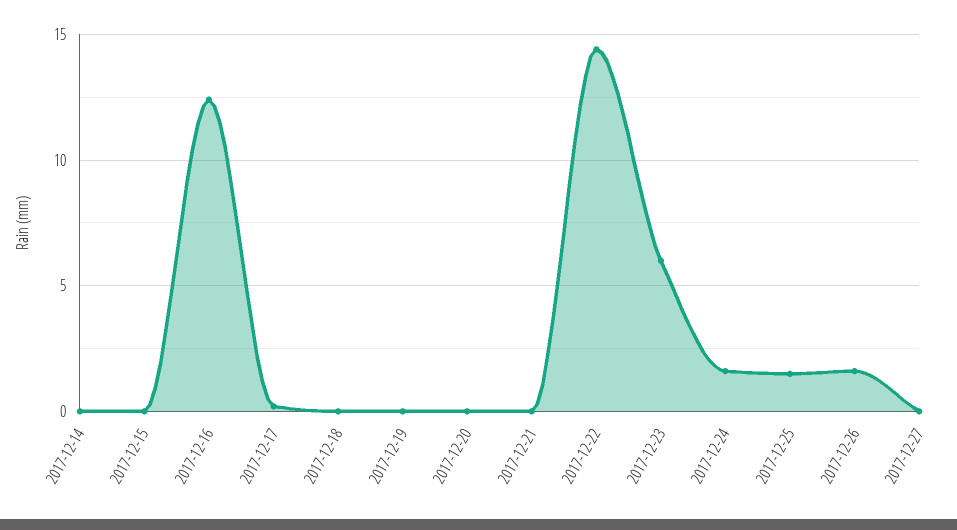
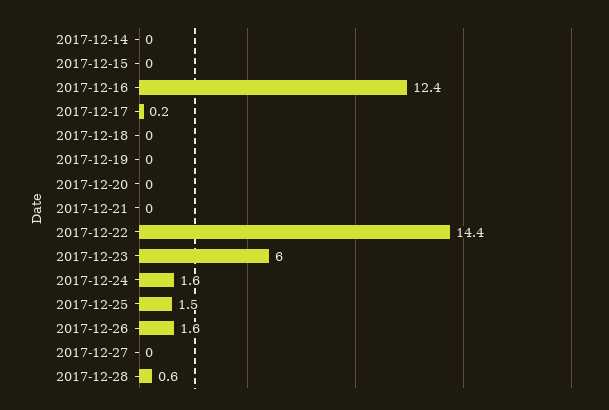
2017-12-28: none -> 0.6

